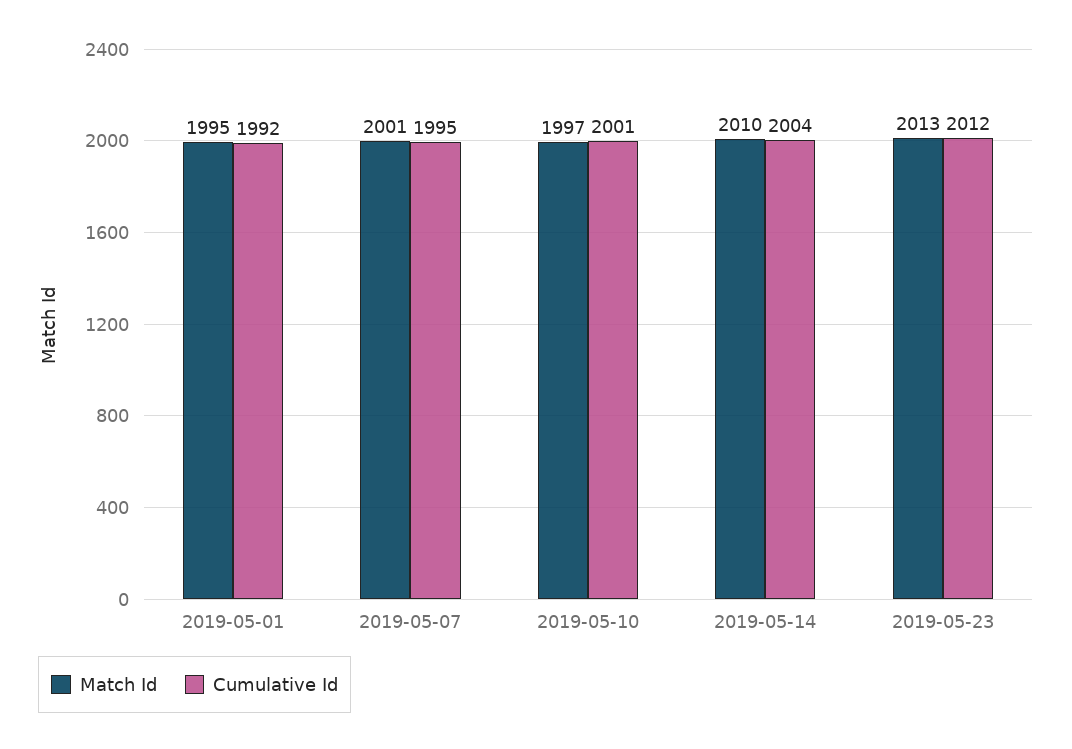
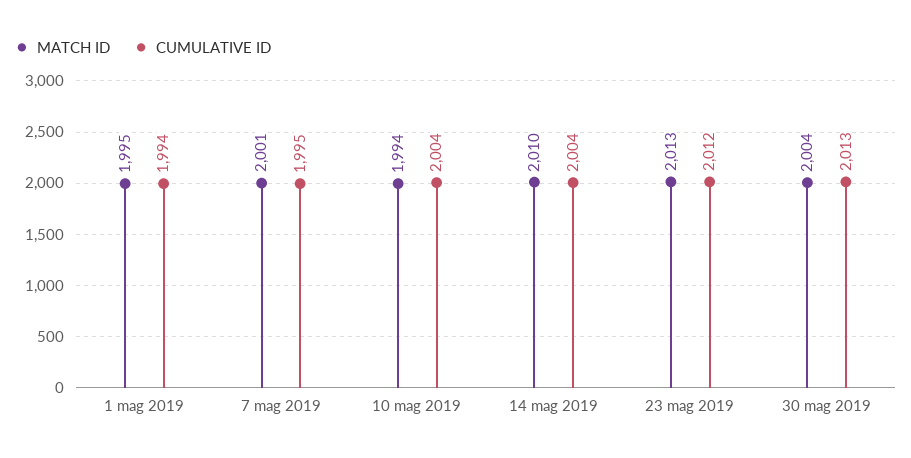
Cumulative Id, 2019-05-01: 1992 -> 1994
Match Id, 2019-05-10: 1997 -> 1994
Cumulative Id, 2019-05-10: 2001 -> 2004
Match Id, 30 mag 2019: none -> 2004
Cumulative Id, 30 mag 2019: none -> 2013

